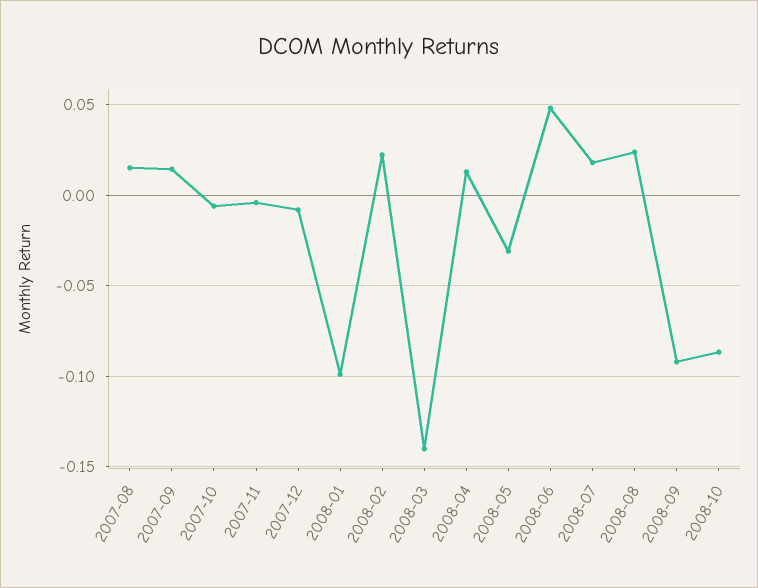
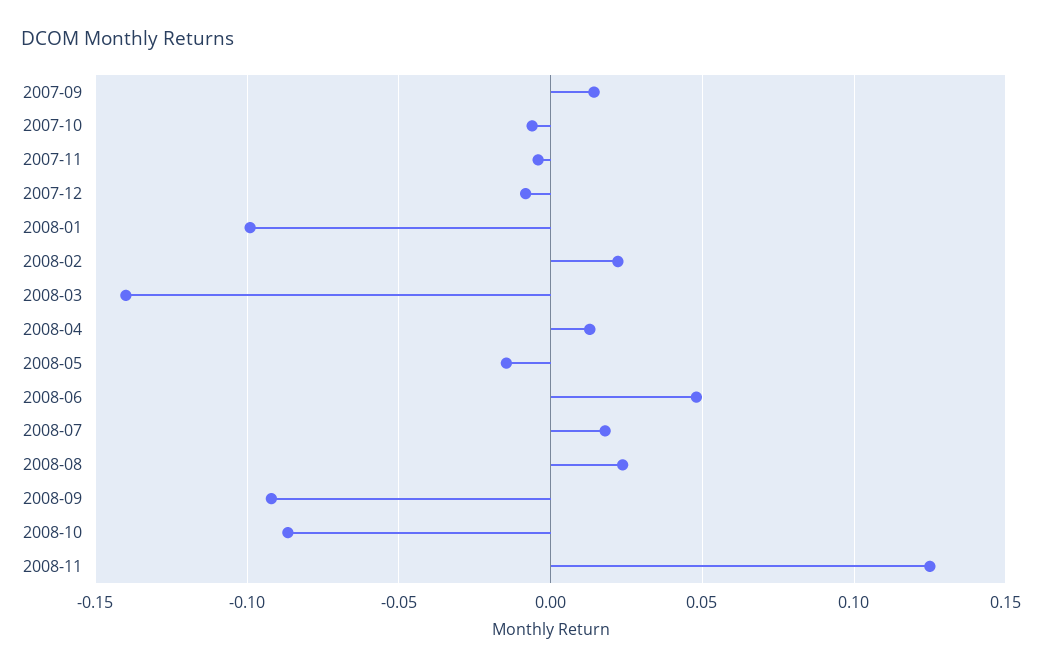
2007-08: 0.015 -> none
2008-05: -0.03 -> -0.015
2008-11: none -> 0.125

